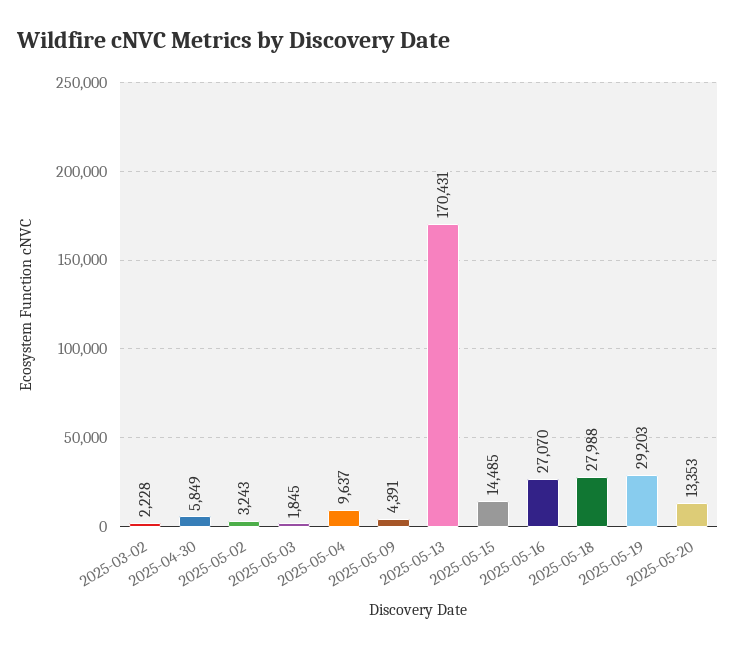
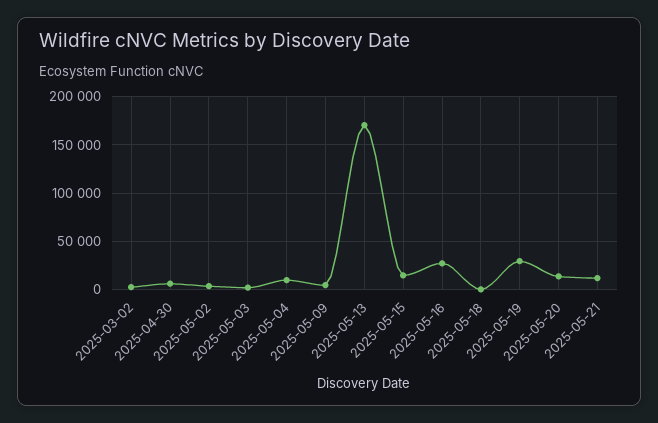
2025-05-18: 27988 -> 0
2025-05-21: none -> 10000

